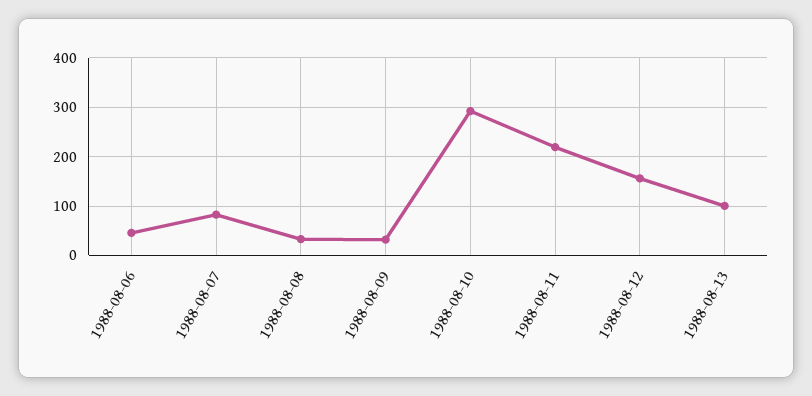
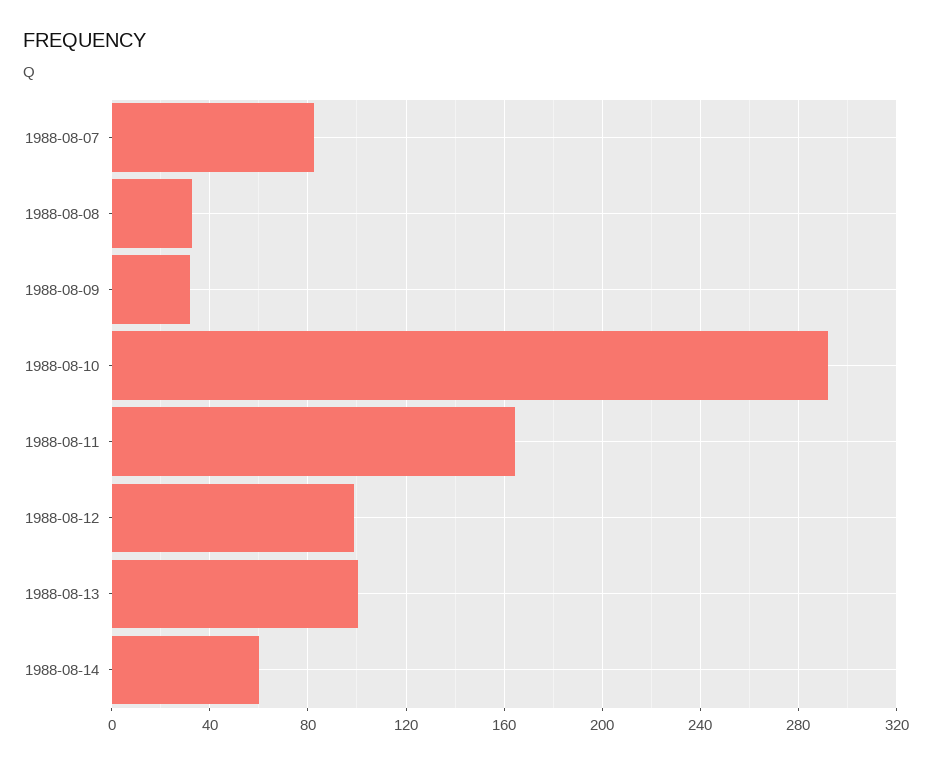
1988-08-06: 40 -> none
1988-08-11: 220 -> 165
1988-08-12: 160 -> 100
1988-08-14: none -> 60

